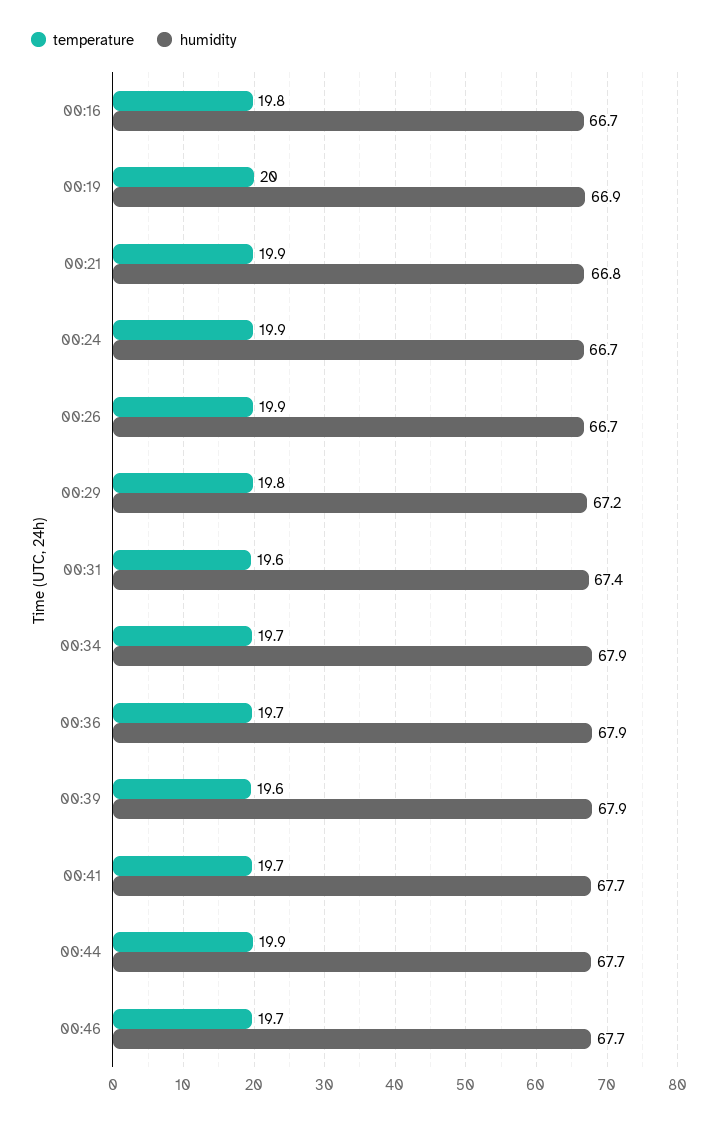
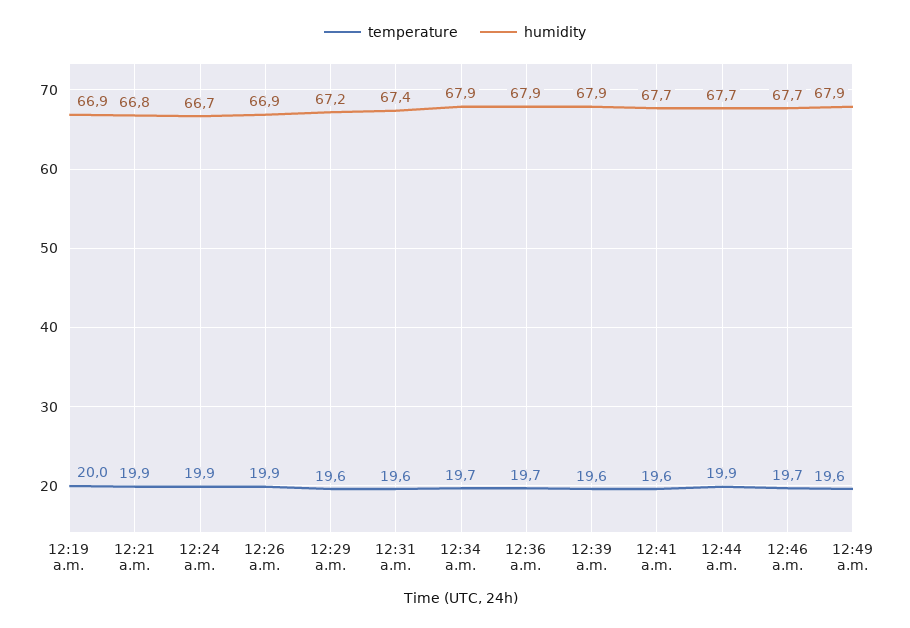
temperature, 00:16: 19.8 -> none
humidity, 00:16: 66.7 -> none
humidity, 00:26: 66.7 -> 66.9
temperature, 00:29: 19.8 -> 19.6
temperature, 00:41: 19.7 -> 19.6
temperature, 12:49 a.m.: none -> 19.6
humidity, 12:49 a.m.: none -> 67.9

